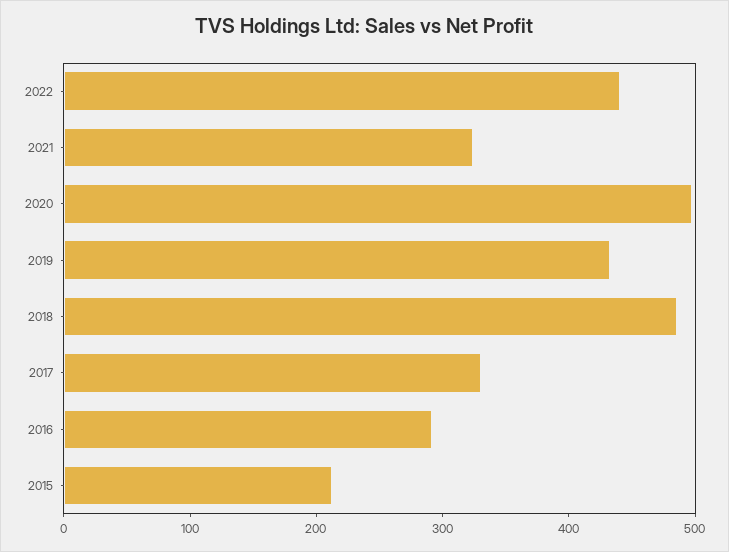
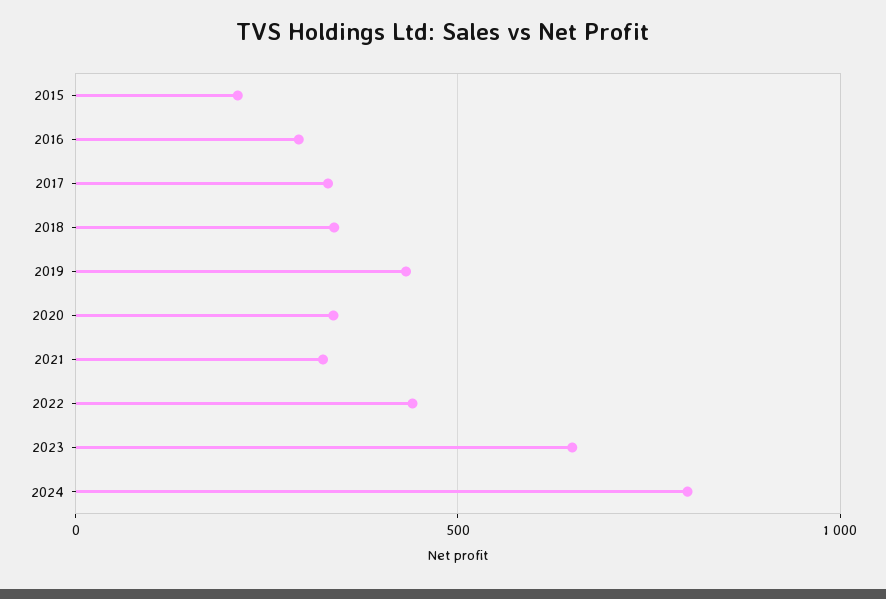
2020: 500 -> 350
2018: 480 -> 350
2023: none -> 650
2024: none -> 800

